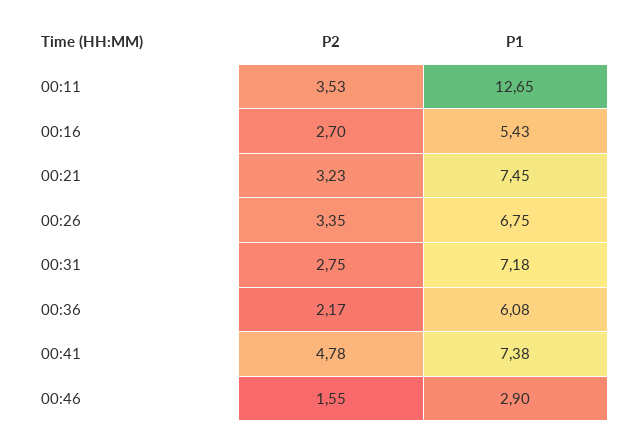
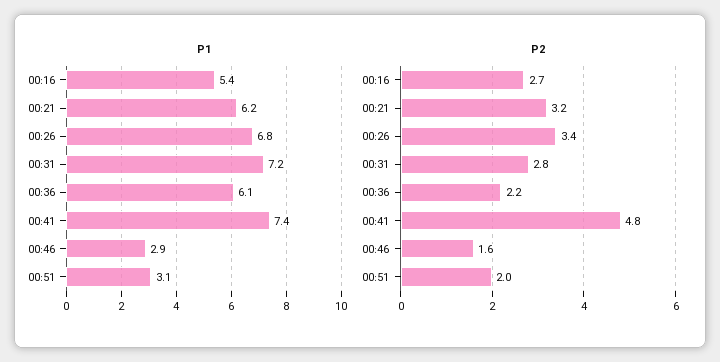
P2, 00:11: 3.53 -> none
P1, 00:11: 12.65 -> none
P1, 00:21: 7.45 -> 6.2
P1, 00:51: none -> 3.1
P2, 00:51: none -> 2

